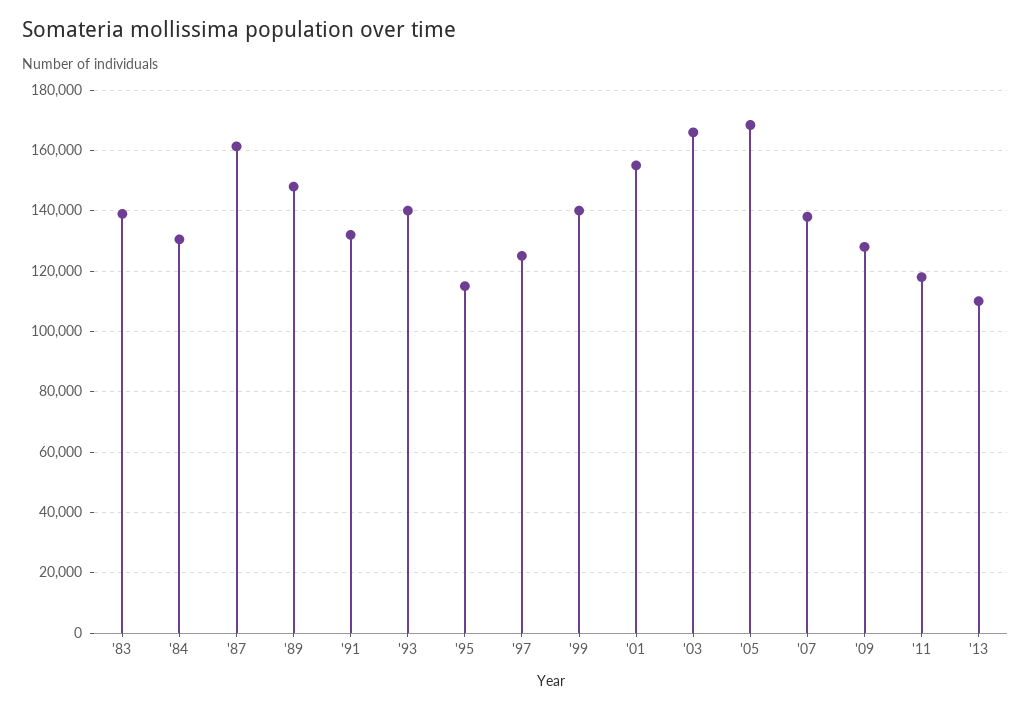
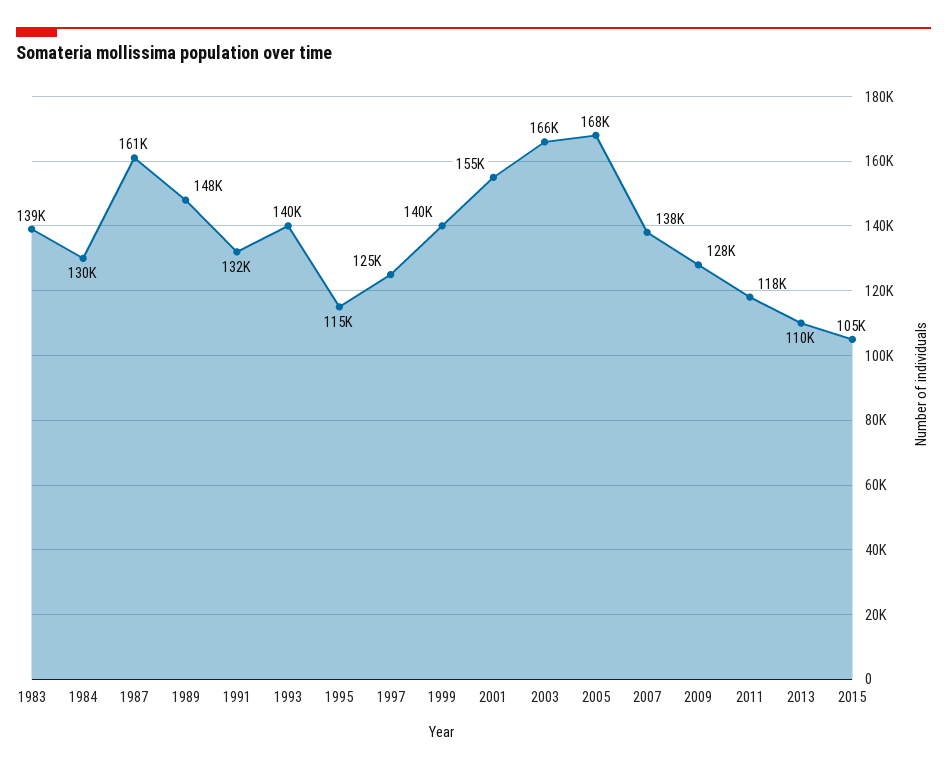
2015: none -> 105000

